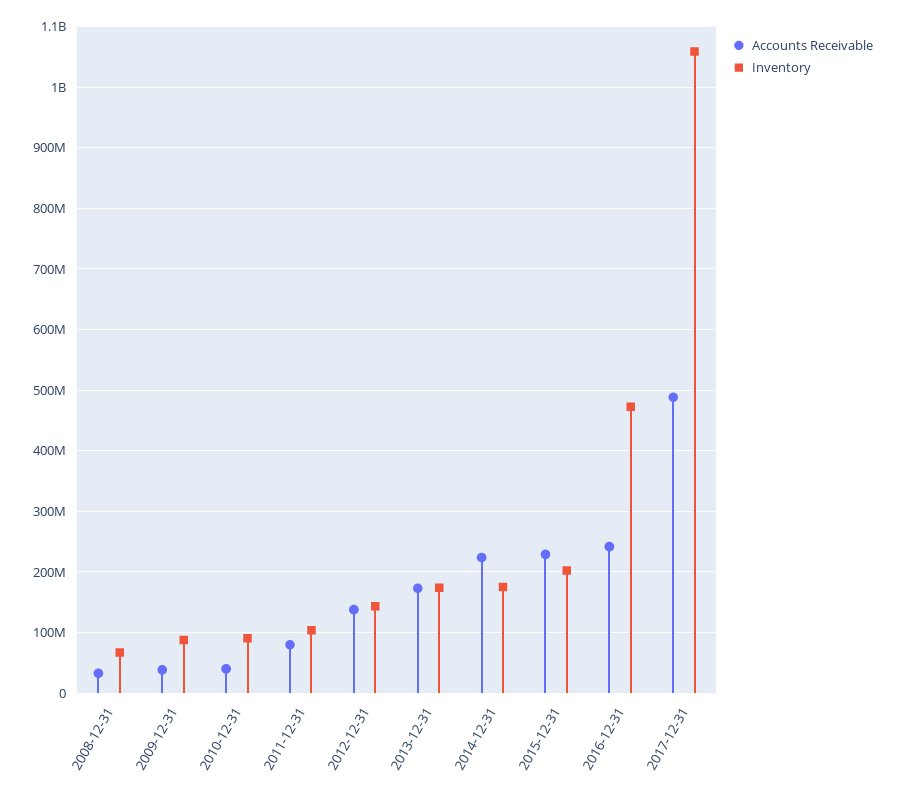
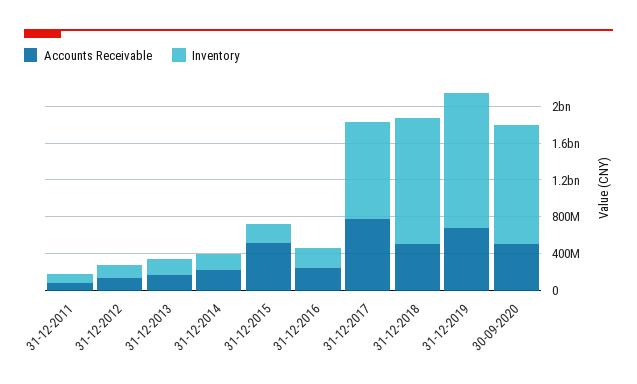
Accounts Receivable, 2008-12-31: 30000000 -> none
Inventory, 2008-12-31: 70000000 -> none
Accounts Receivable, 2009-12-31: 40000000 -> none
Inventory, 2009-12-31: 90000000 -> none
Accounts Receivable, 2010-12-31: 40000000 -> none
Inventory, 2010-12-31: 90000000 -> none
Accounts Receivable, 2015-12-31: 230000000 -> 500000000
Inventory, 2016-12-31: 470000000 -> 200000000
Accounts Receivable, 2017-12-31: 490000000 -> 800000000
Accounts Receivable, 31-12-2018: none -> 500000000
Inventory, 31-12-2018: none -> 1400000000
Accounts Receivable, 31-12-2019: none -> 700000000
Inventory, 31-12-2019: none -> 1500000000
Accounts Receivable, 30-09-2020: none -> 500000000
Inventory, 30-09-2020: none -> 1300000000

